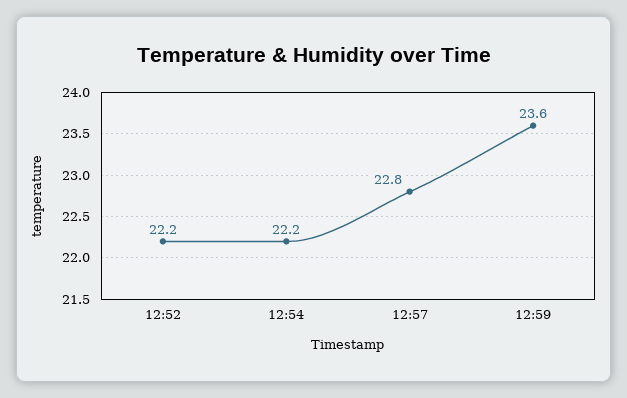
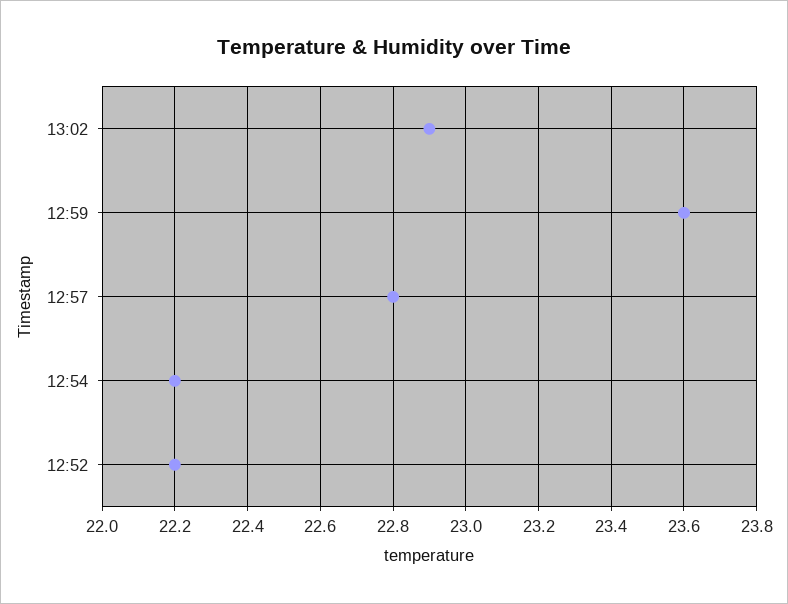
13:02: none -> 22.9

